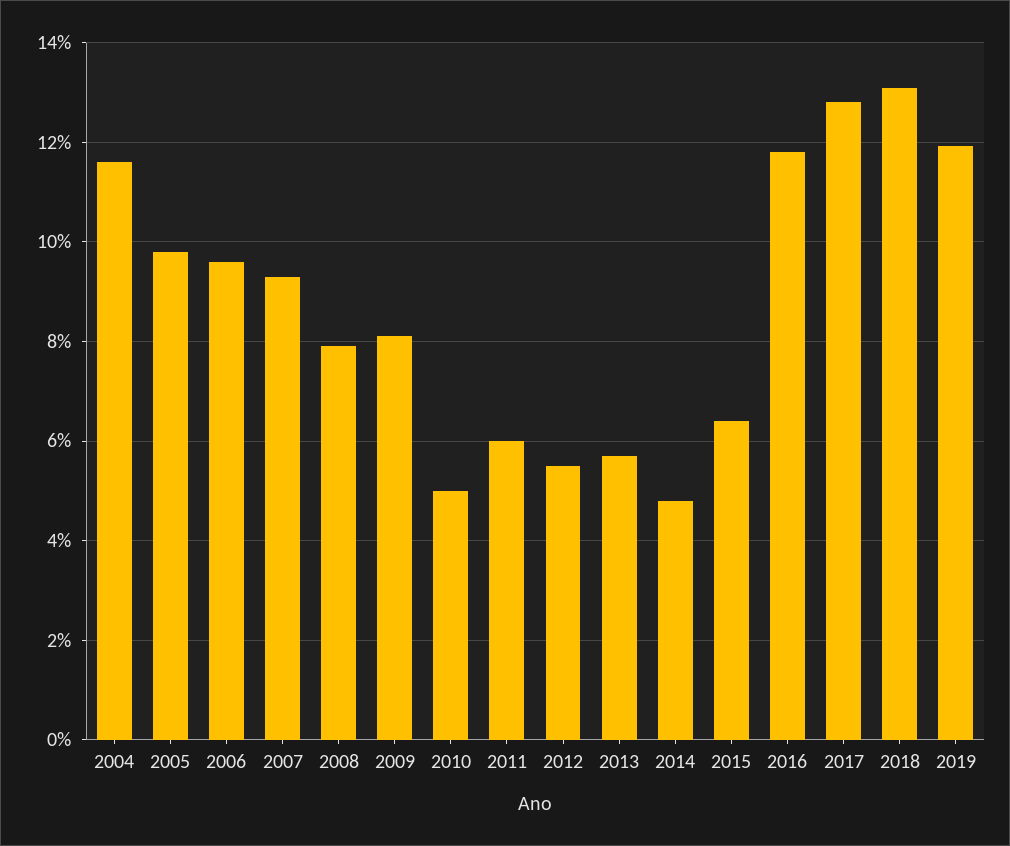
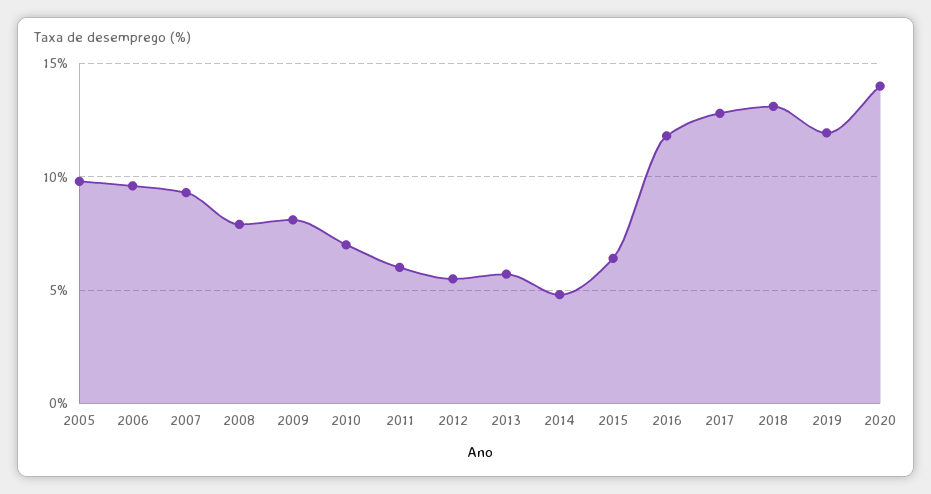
2004: 11.6 -> none
2010: 5 -> 7
2020: none -> 14

